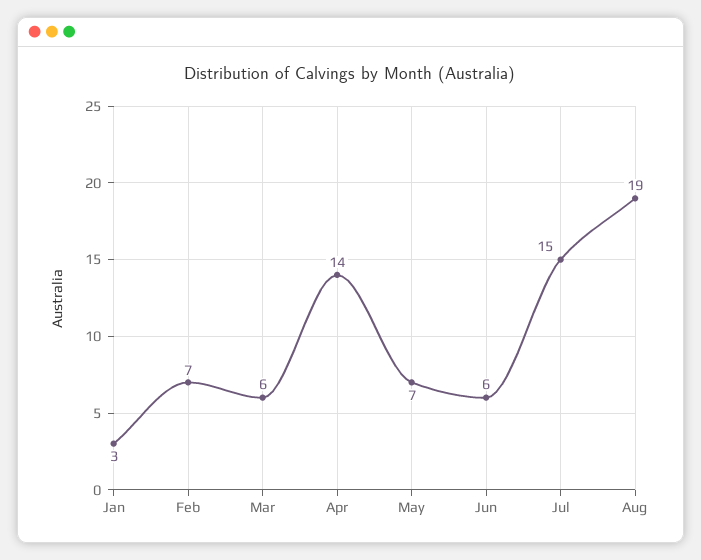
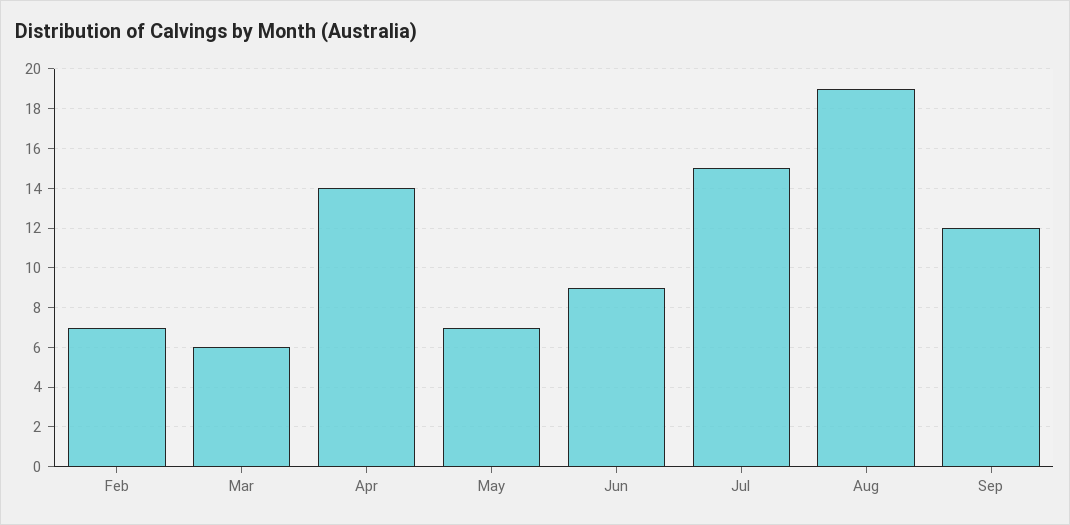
Jan: 3 -> none
Jun: 6 -> 9
Sep: none -> 12

